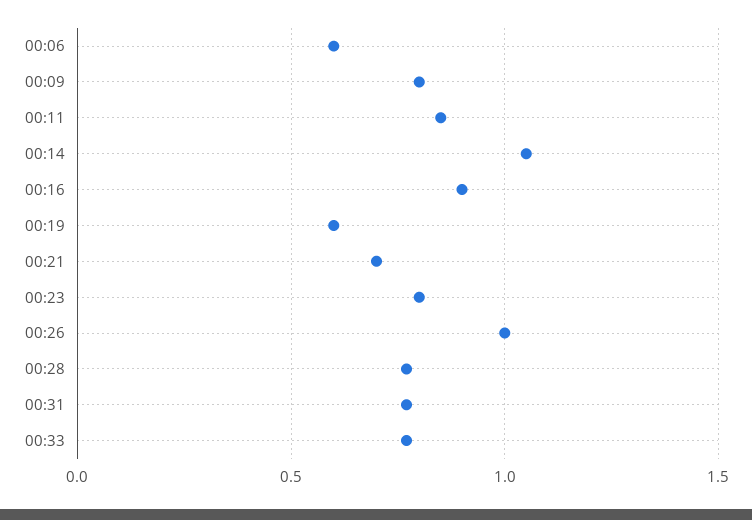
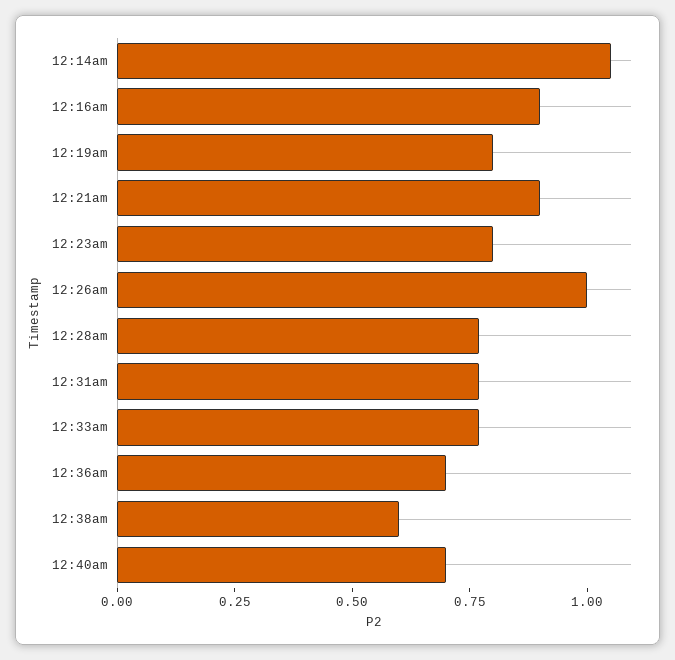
00:06: 0.6 -> none
00:09: 0.8 -> none
00:11: 0.85 -> none
00:19: 0.6 -> 0.8
00:21: 0.7 -> 0.9
12:36am: none -> 0.7
12:38am: none -> 0.6
12:40am: none -> 0.7

